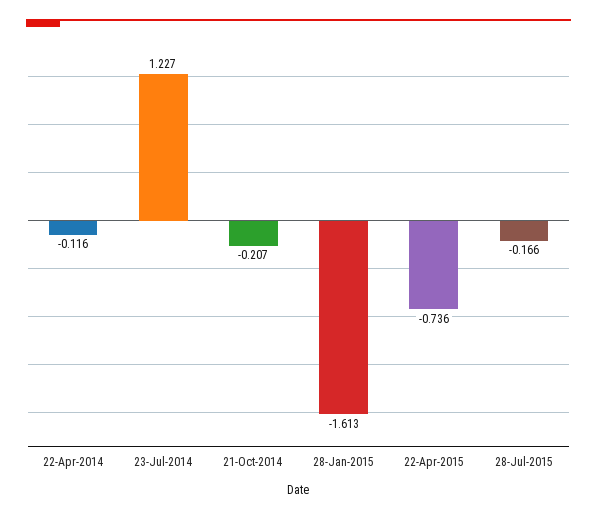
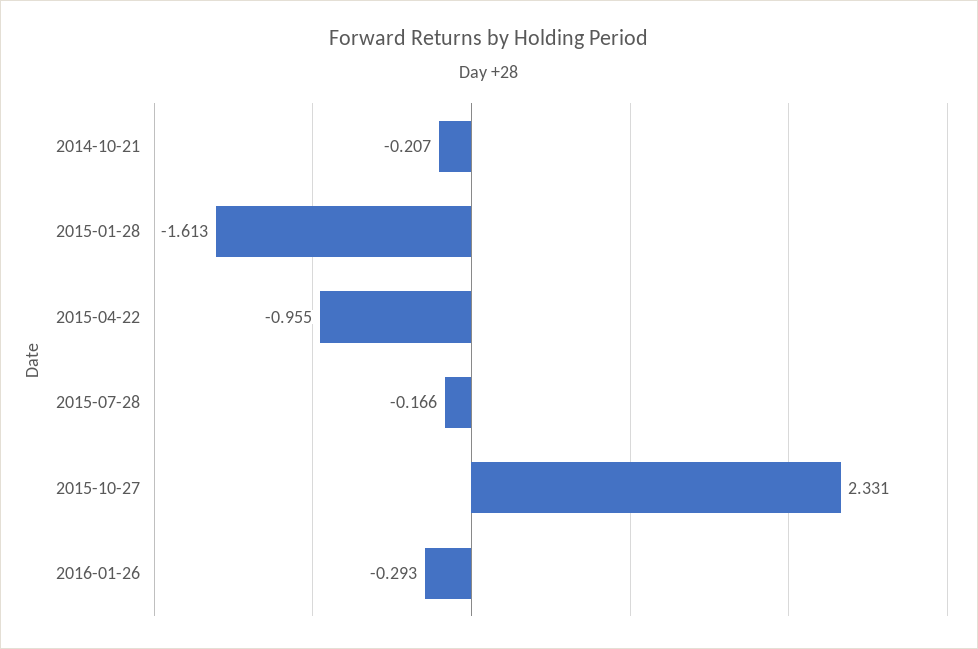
22-Apr-2014: -0.116 -> none
23-Jul-2014: 1.227 -> none
22-Apr-2015: -0.736 -> -0.955
2015-10-27: none -> 2.331
2016-01-26: none -> -0.293

